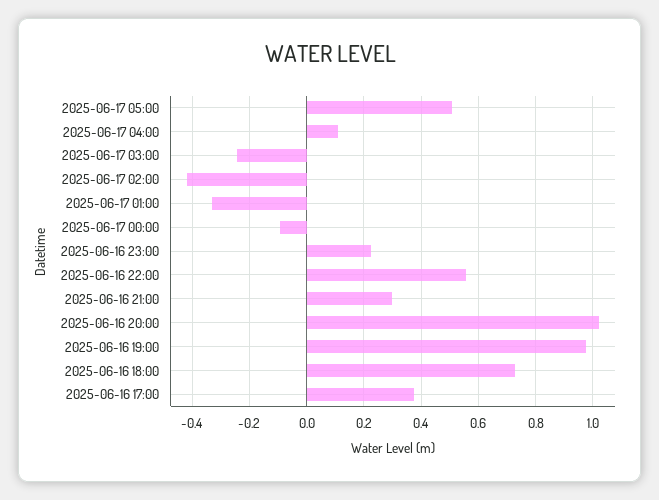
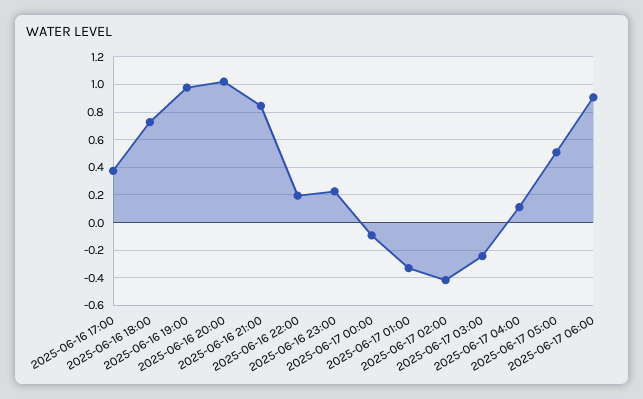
2025-06-16 22:00: 0.55 -> 0.2
2025-06-16 21:00: 0.3 -> 0.85
2025-06-17 06:00: none -> 0.9

